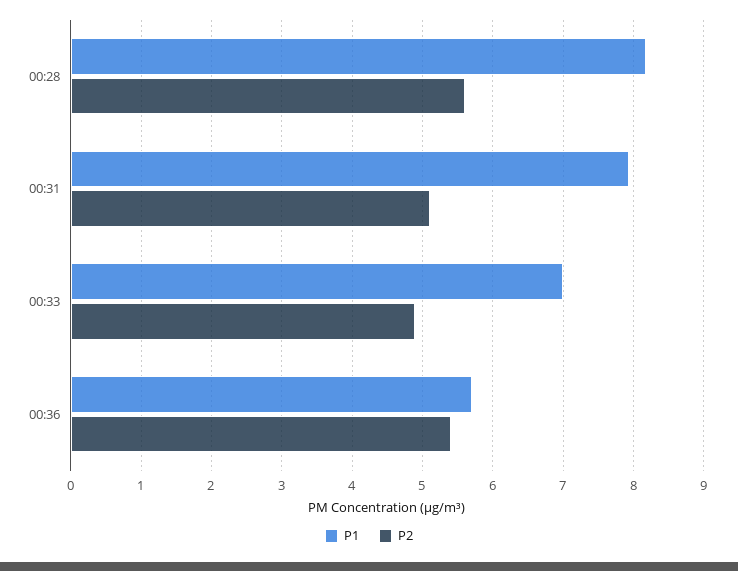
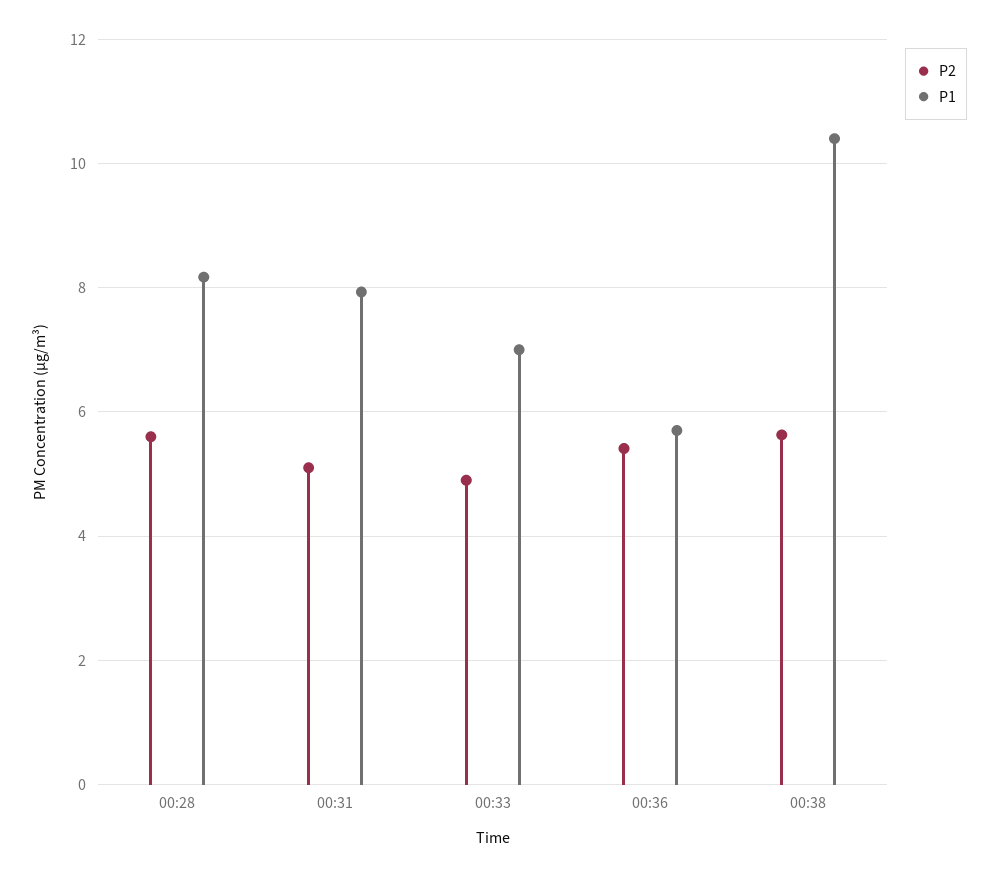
P2, 00:38: none -> 5.6
P1, 00:38: none -> 10.4

